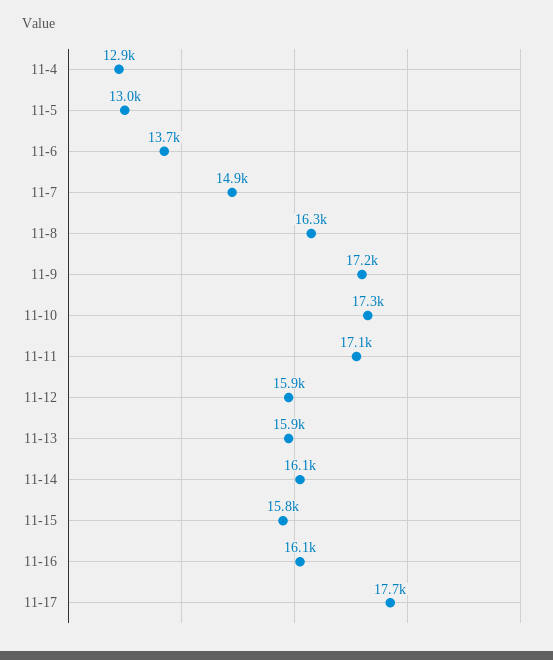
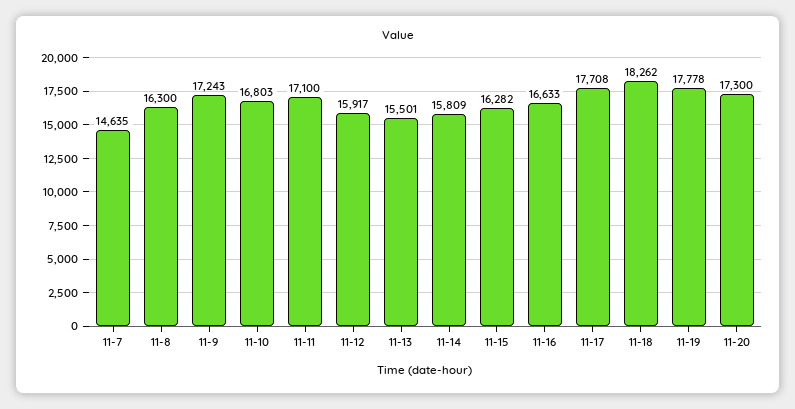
11-4: 12900 -> none
11-5: 13000 -> none
11-6: 13700 -> none
11-7: 14900 -> 14635
11-10: 17300 -> 16803
11-13: 15900 -> 15501
11-14: 16100 -> 15809
11-15: 15800 -> 16282
11-16: 16100 -> 16633
11-18: none -> 18262
11-19: none -> 17778
11-20: none -> 17300

